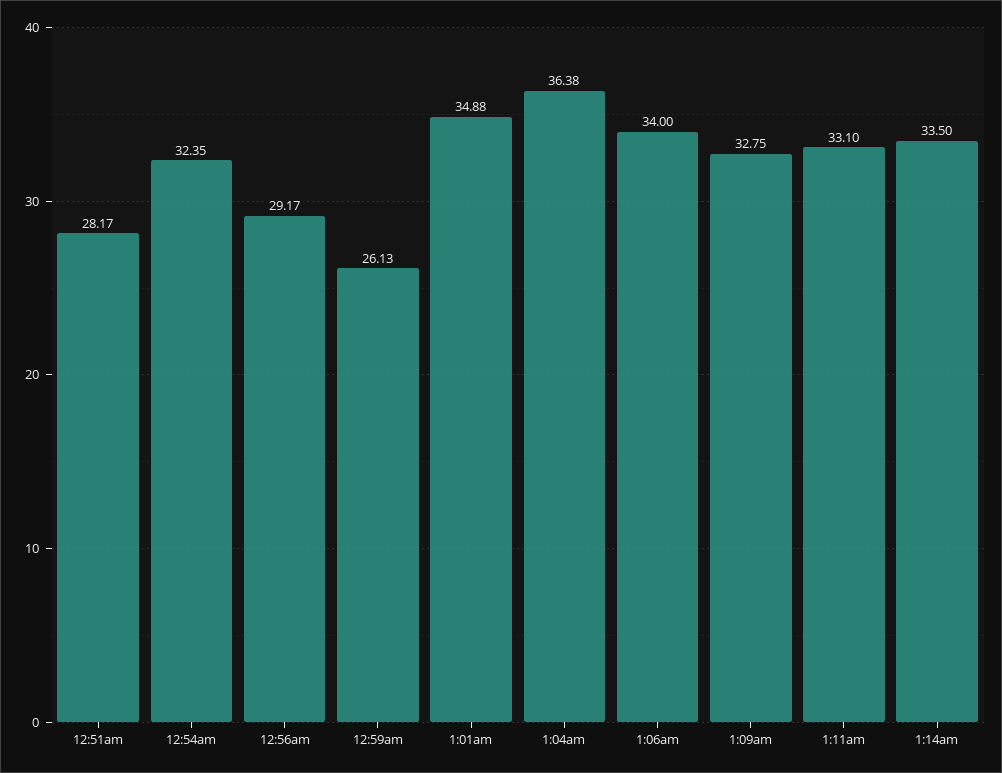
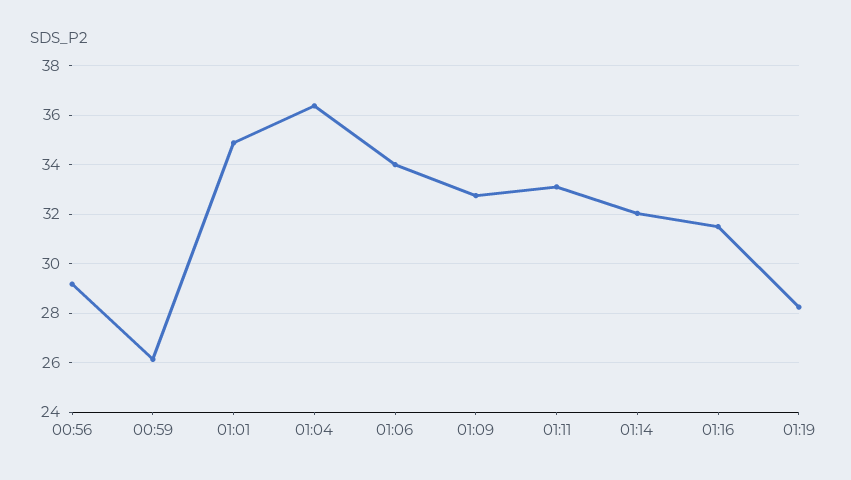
12:51am: 28.17 -> none
12:54am: 32.35 -> none
1:14am: 33.5 -> 32
01:16: none -> 31.5
01:19: none -> 28.25

